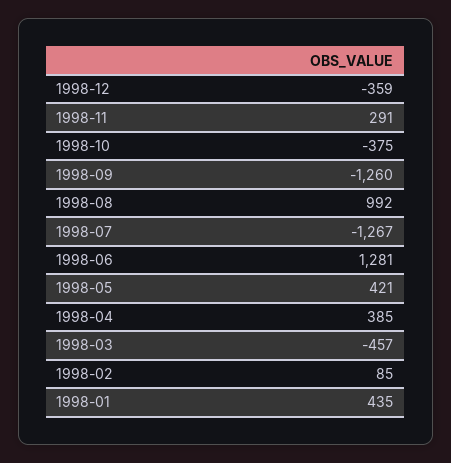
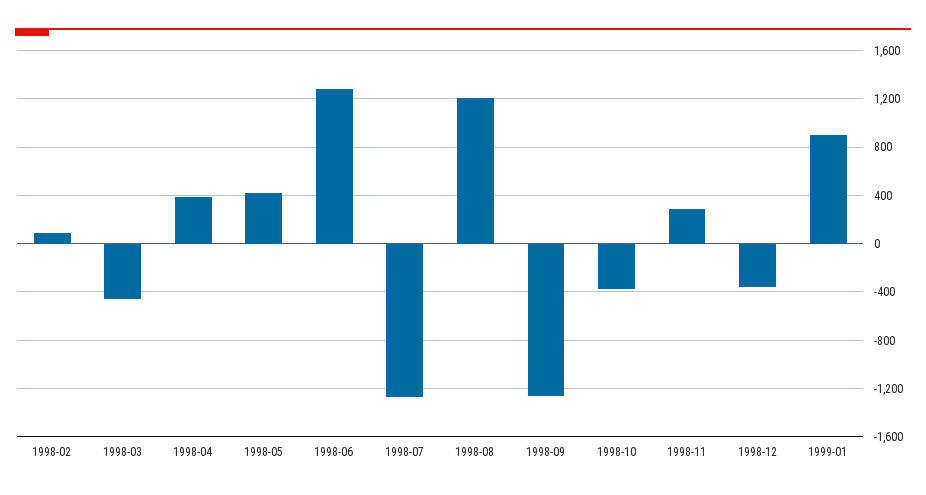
1998-08: 992 -> 1200
1998-01: 435 -> none
1999-01: none -> 900

